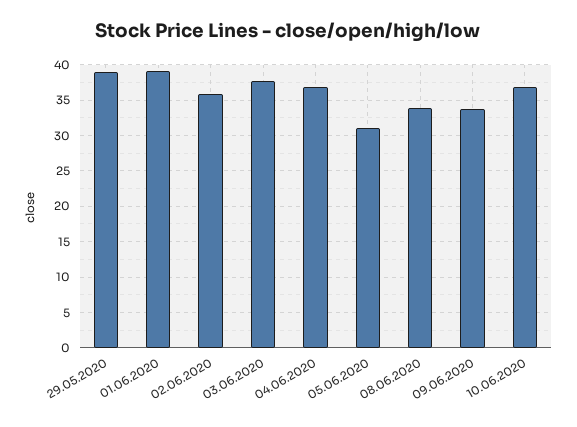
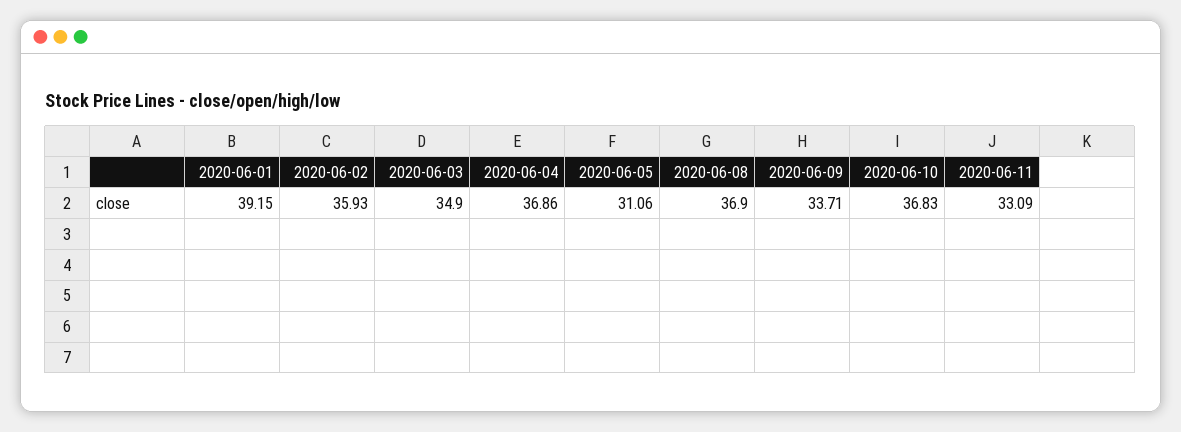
29.05.2020: 39 -> none
03.06.2020: 38 -> 34.9
08.06.2020: 34 -> 36.9
2020-06-11: none -> 33.09

